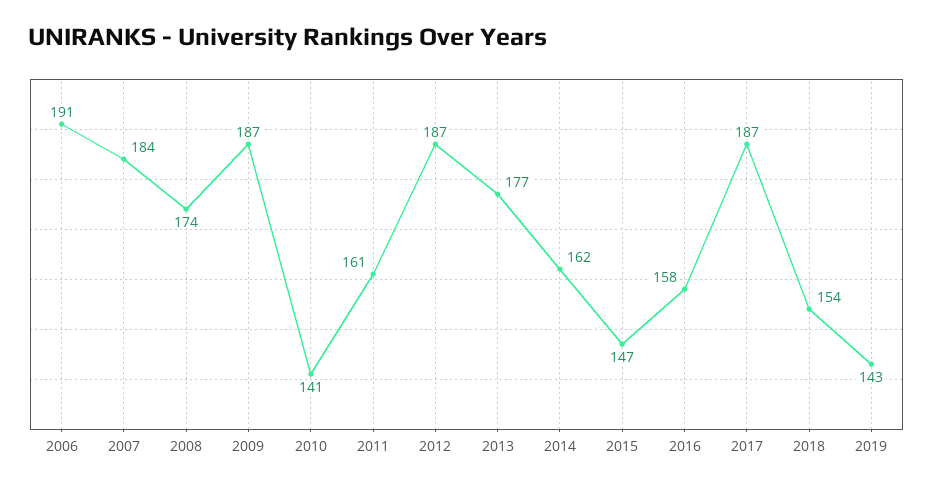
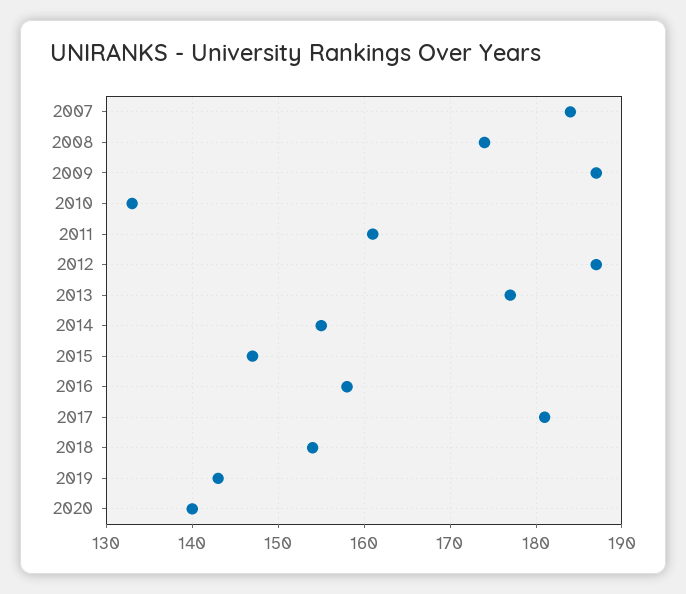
2006: 191 -> none
2010: 141 -> 133
2014: 162 -> 155
2017: 187 -> 181
2020: none -> 140

